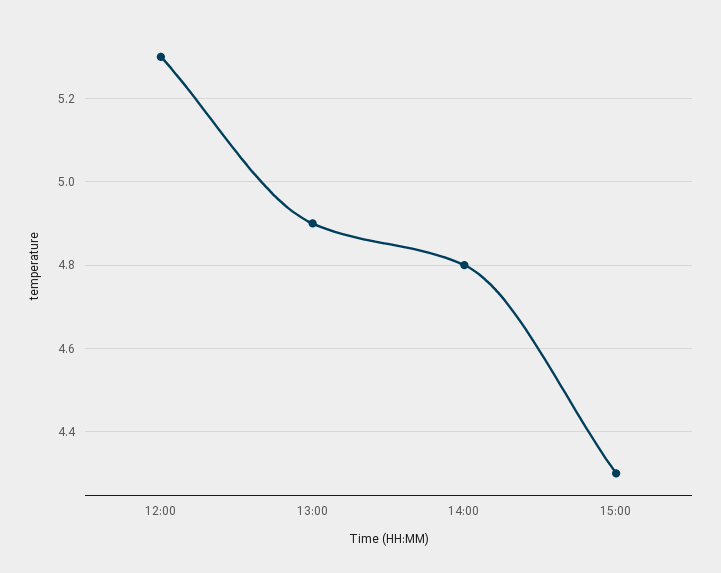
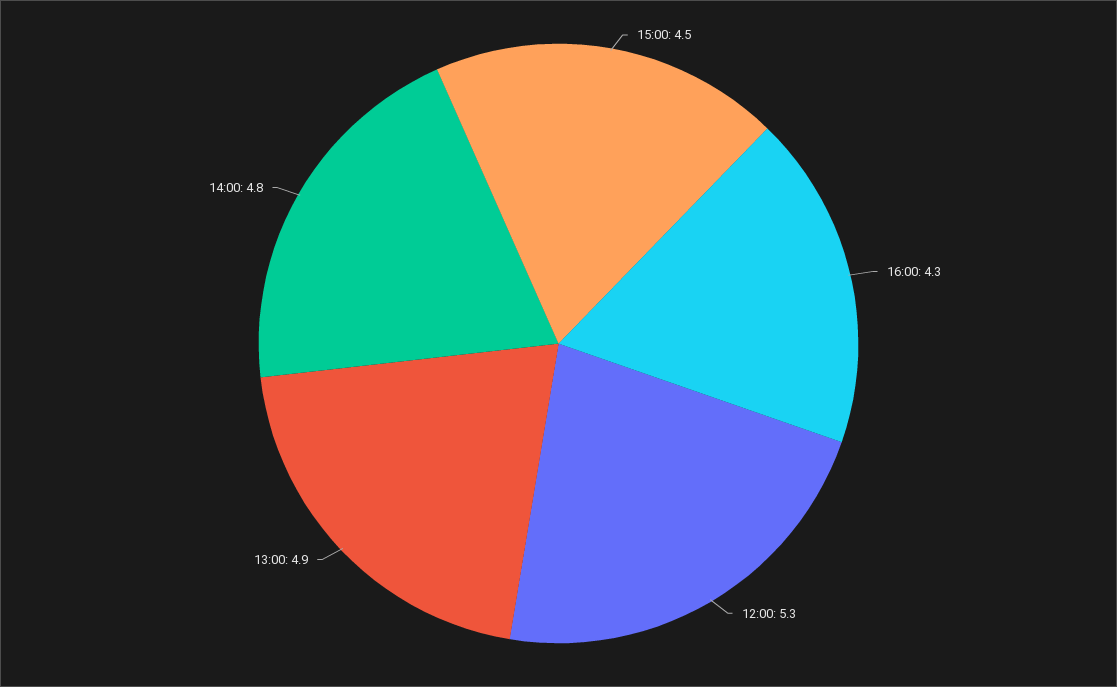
15:00: 4.3 -> 4.5
16:00: none -> 4.3

